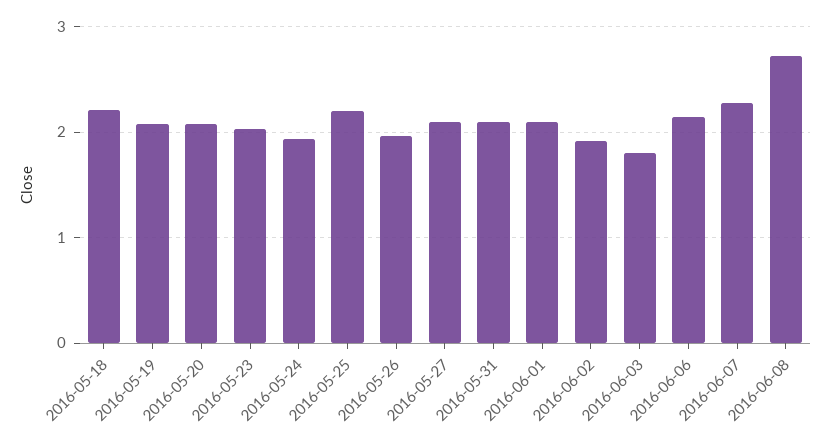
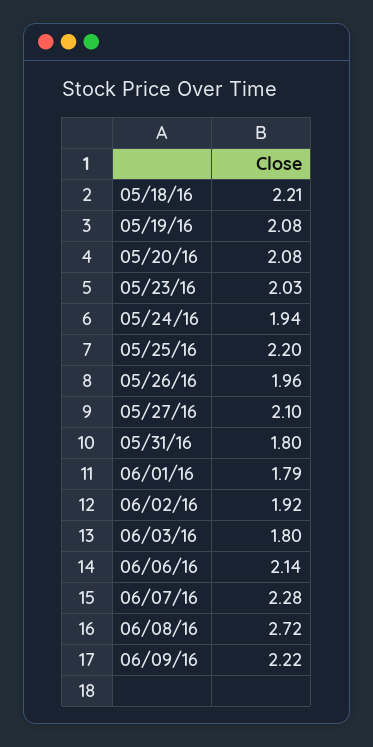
2016-05-31: 2.1 -> 1.8
2016-06-01: 2.1 -> 1.79
06/09/16: none -> 2.22

